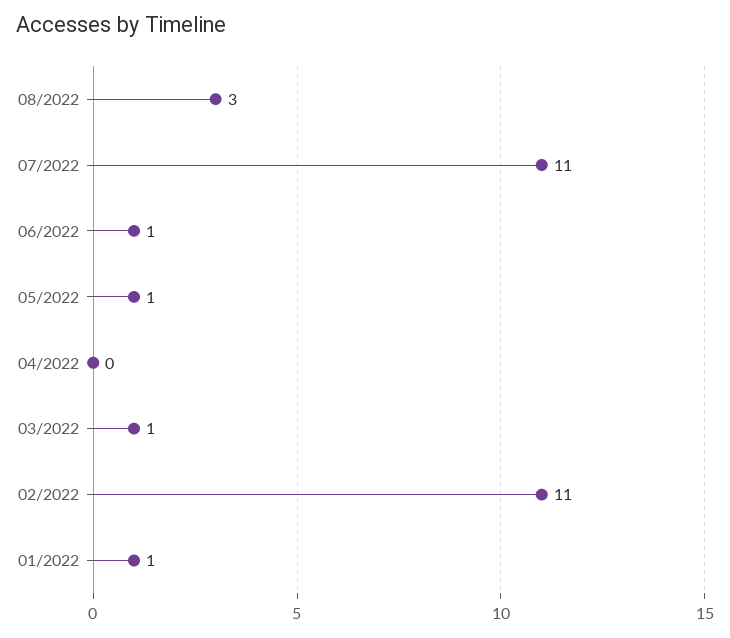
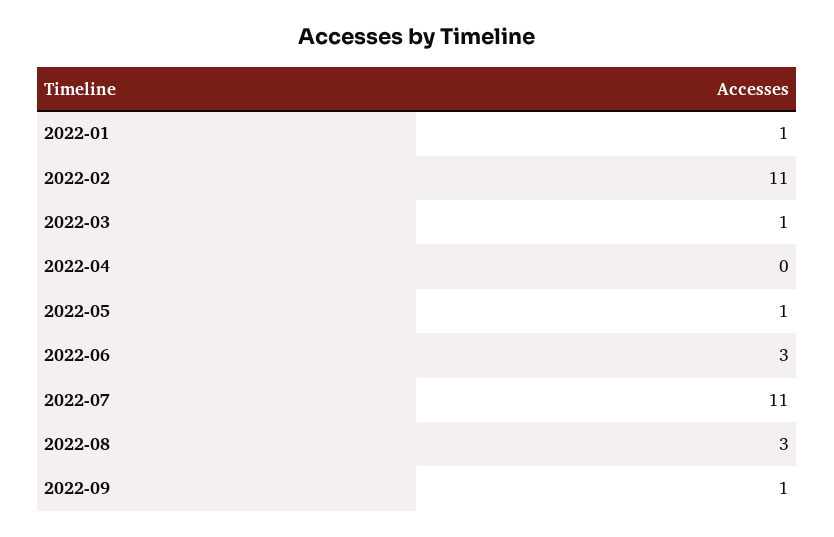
06/2022: 1 -> 3
2022-09: none -> 1

